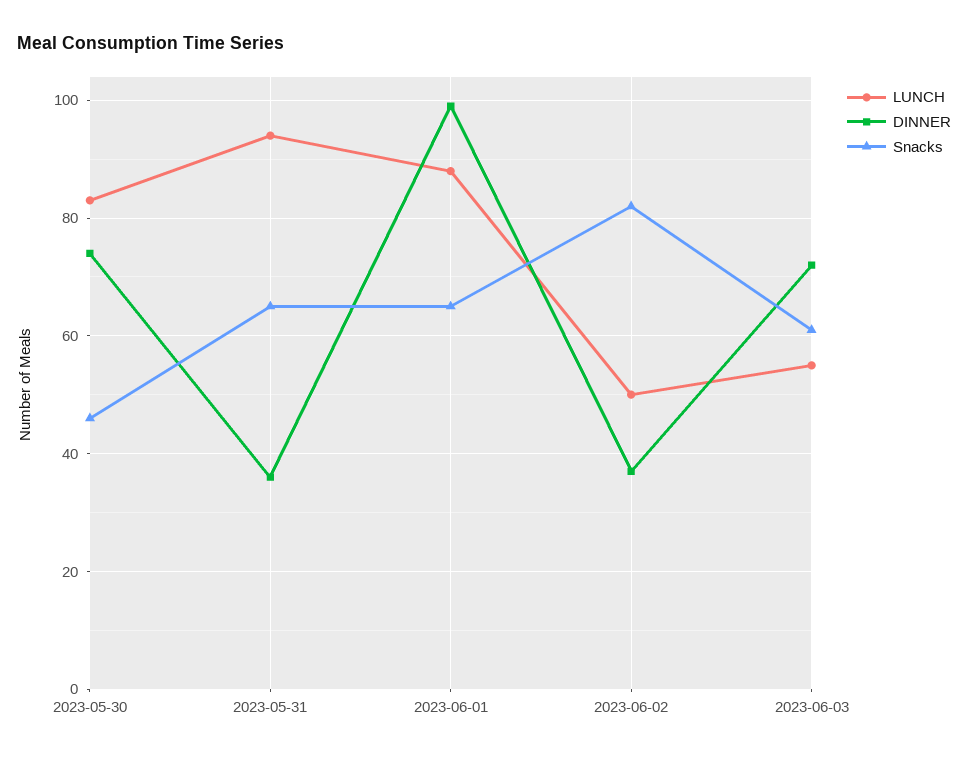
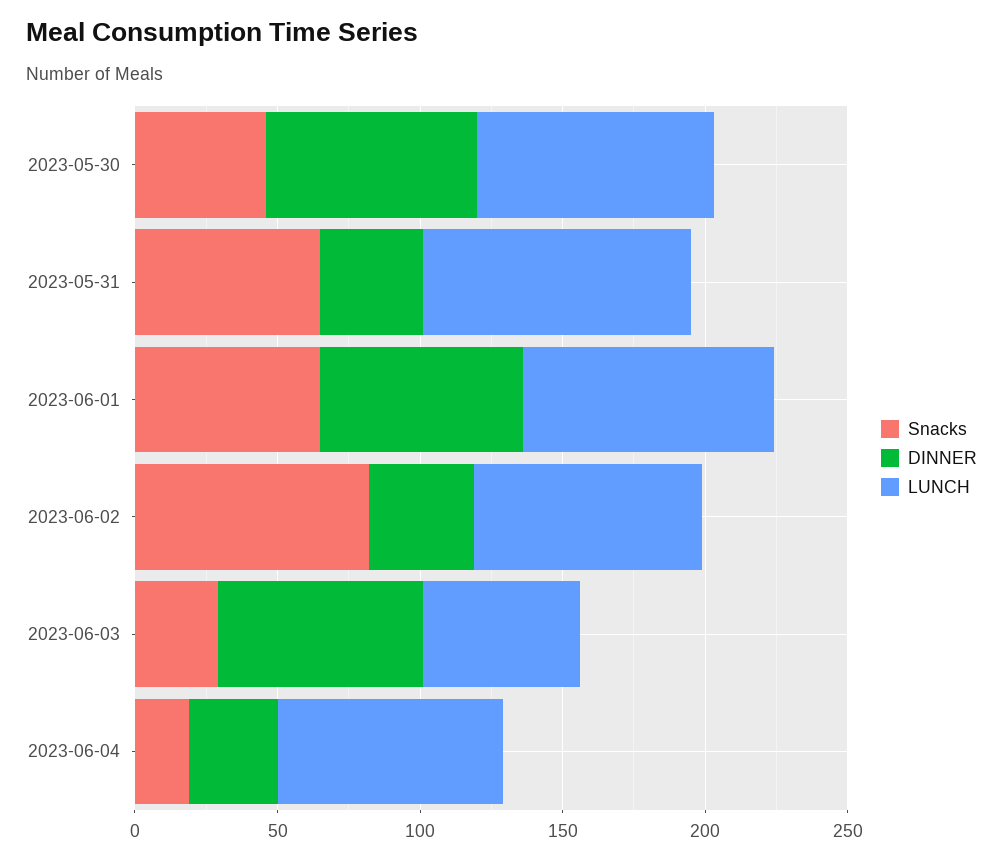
DINNER, 2023-06-01: 100 -> 70
LUNCH, 2023-06-02: 50 -> 80
Snacks, 2023-06-03: 60 -> 30
Snacks, 2023-06-04: none -> 20
DINNER, 2023-06-04: none -> 30
LUNCH, 2023-06-04: none -> 80

